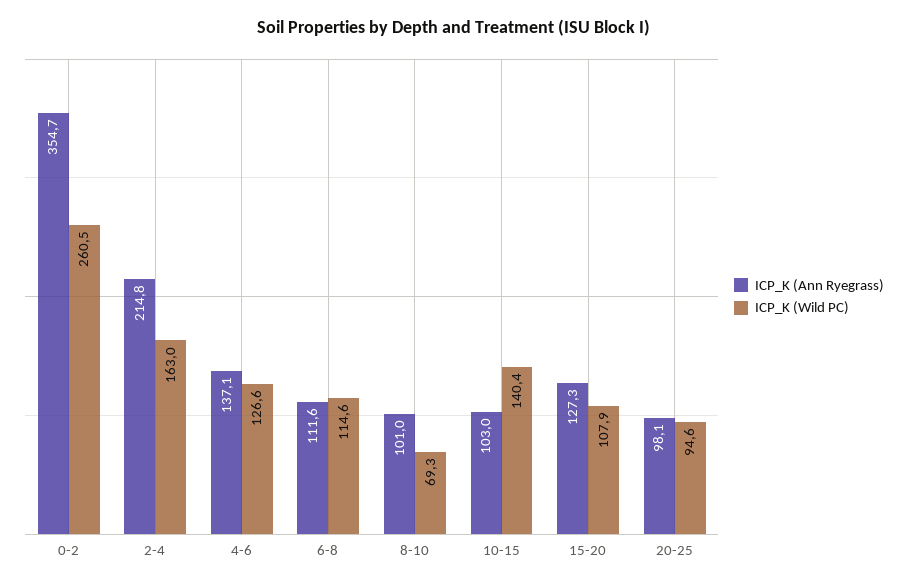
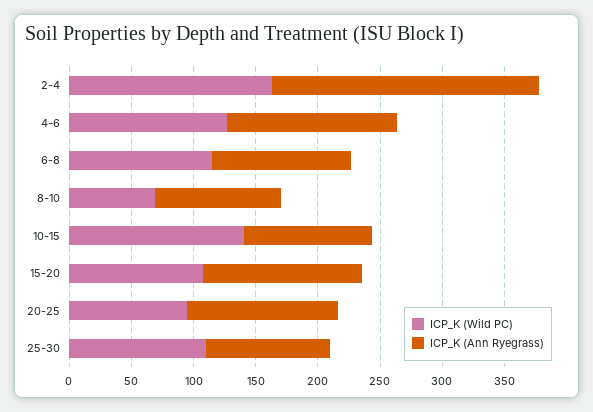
ICP_K (Ann Ryegrass), 0-2: 354.7 -> none
ICP_K (Wild PC), 0-2: 260.5 -> none
ICP_K (Ann Ryegrass), 20-25: 98.1 -> 120
ICP_K (Wild PC), 25-30: none -> 110
ICP_K (Ann Ryegrass), 25-30: none -> 100

